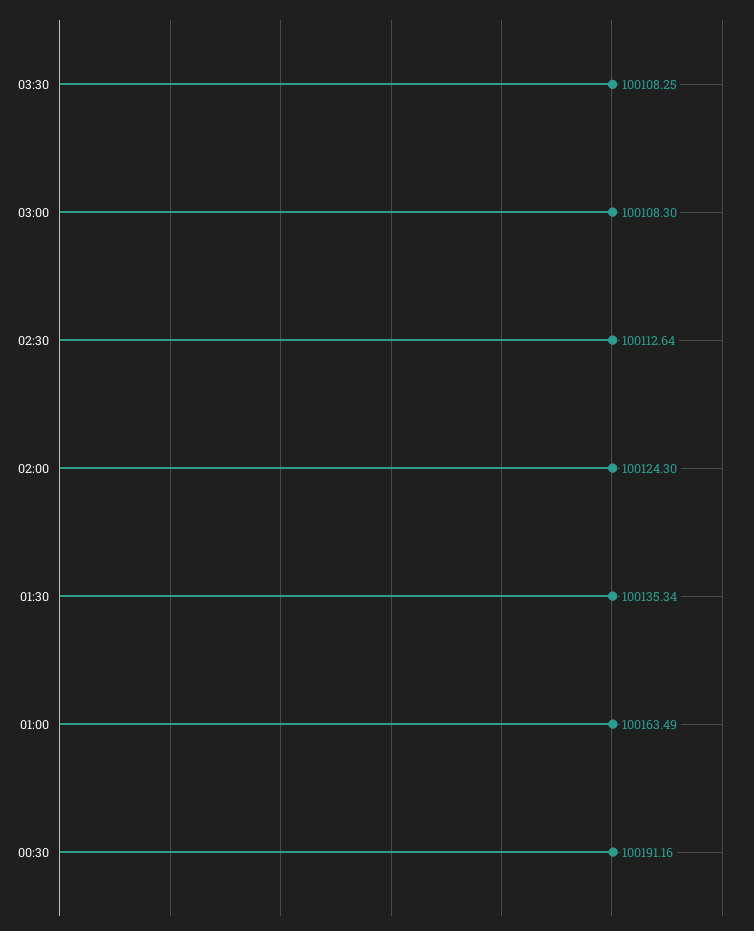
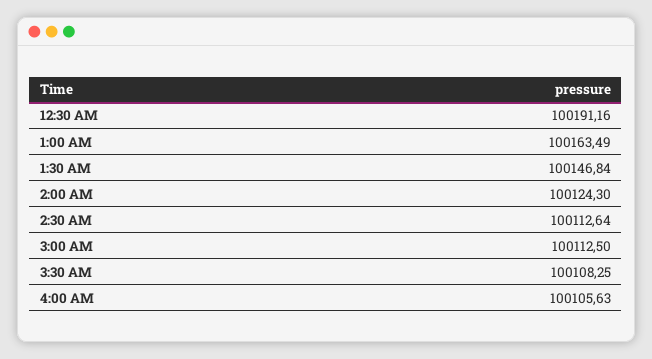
03:00: 100108.3 -> 100112.5
01:30: 100135.34 -> 100146.84
4:00 AM: none -> 100105.63

